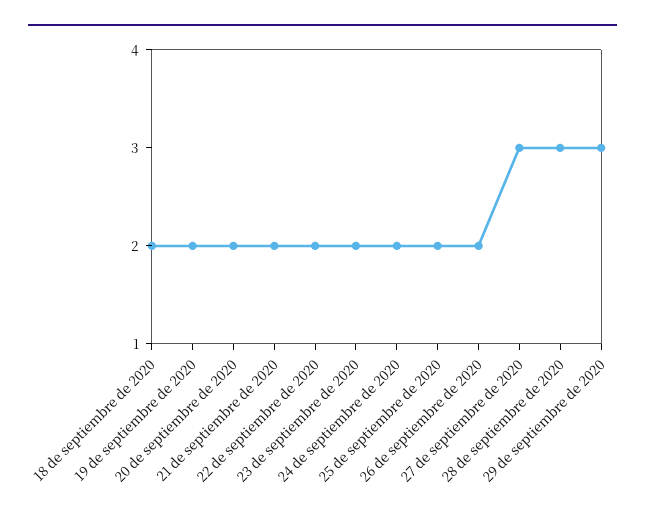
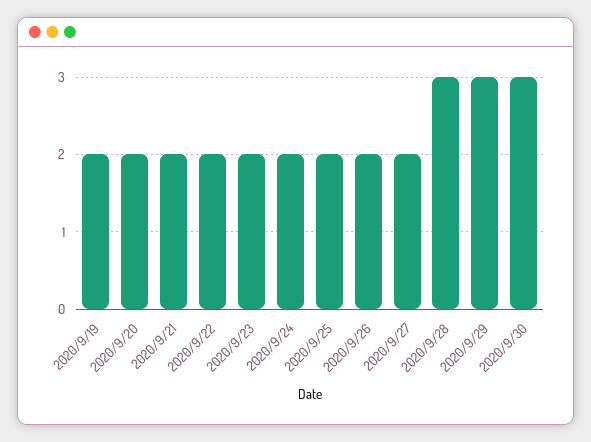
18 de septiembre de 2020: 2 -> none
27 de septiembre de 2020: 3 -> 2
2020/9/30: none -> 3

